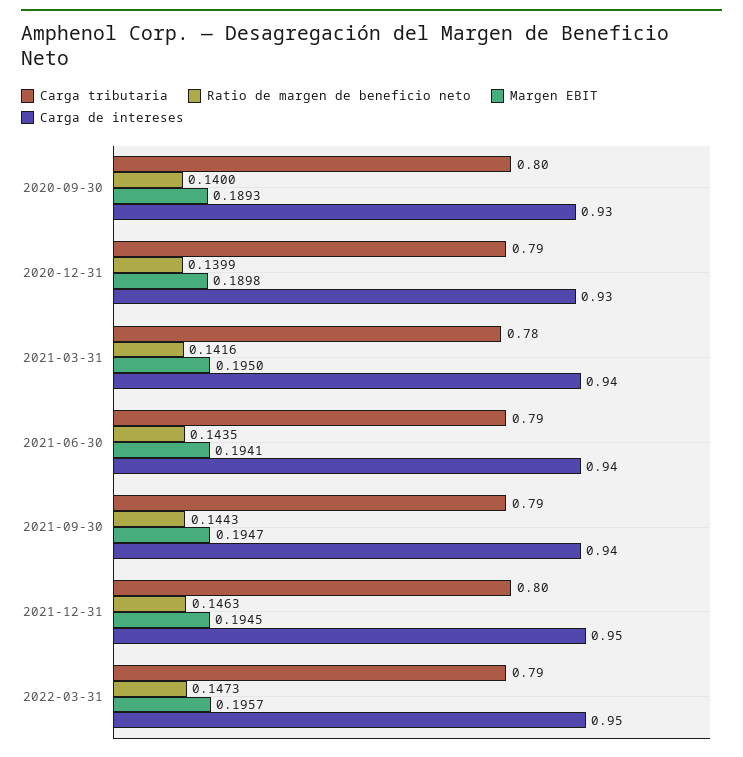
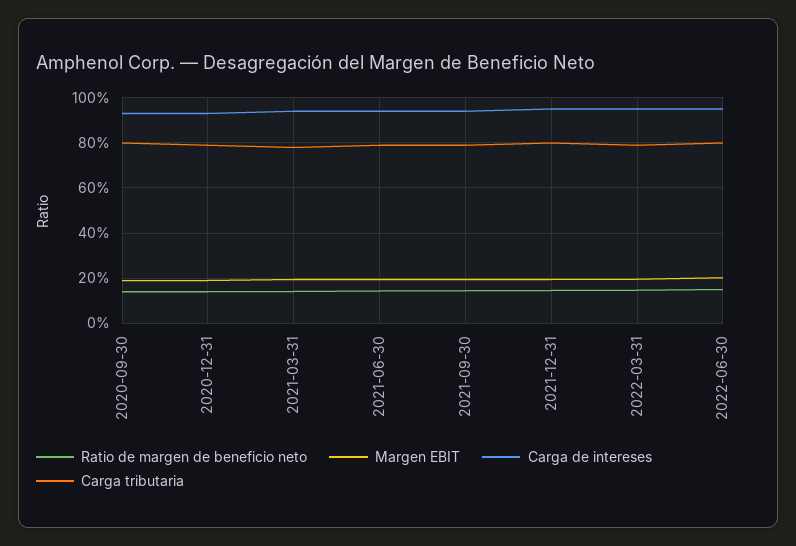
Ratio de margen de beneficio neto, 2022-06-30: none -> 0.15
Margen EBIT, 2022-06-30: none -> 0.2
Carga de intereses, 2022-06-30: none -> 0.95
Carga tributaria, 2022-06-30: none -> 0.8

